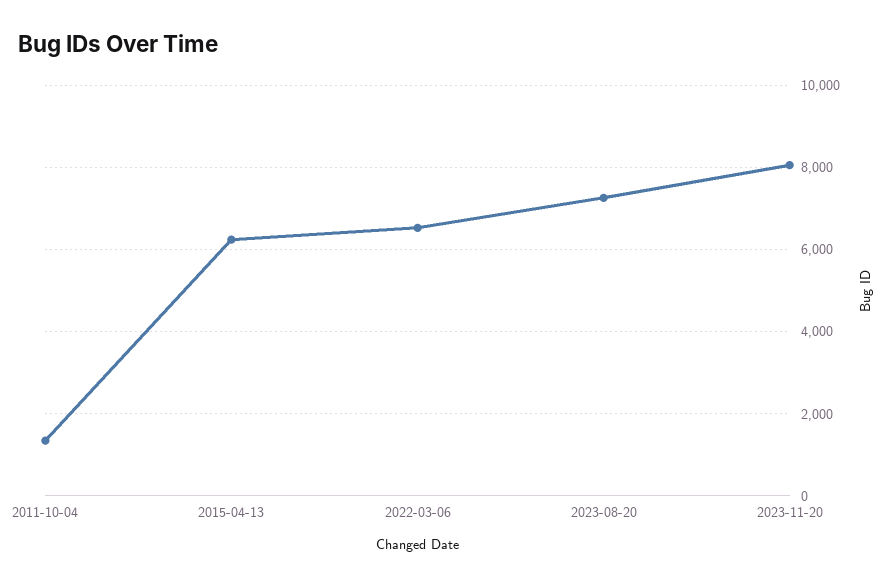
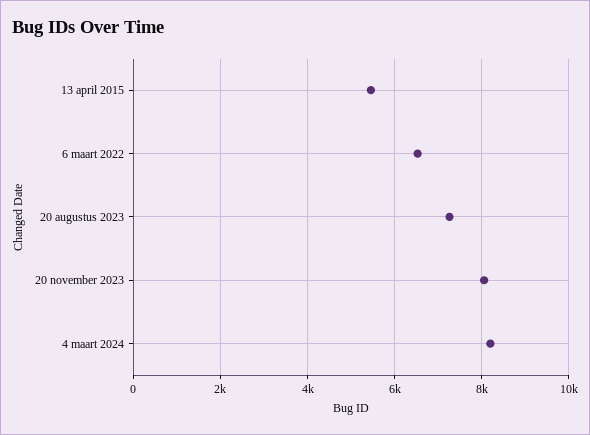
2011-10-04: 1400 -> none
2015-04-13: 6200 -> 5400
4 maart 2024: none -> 8200

